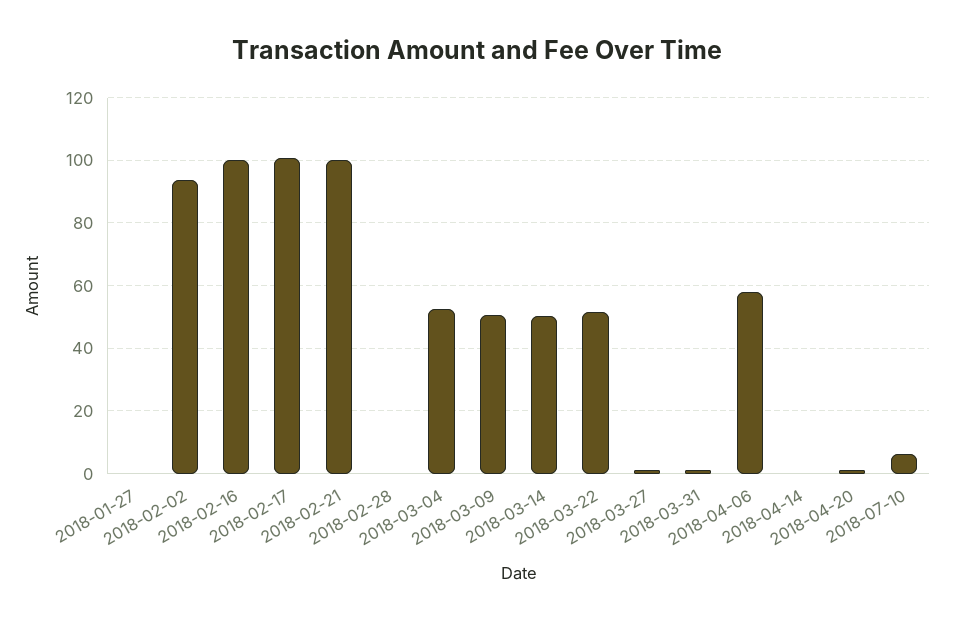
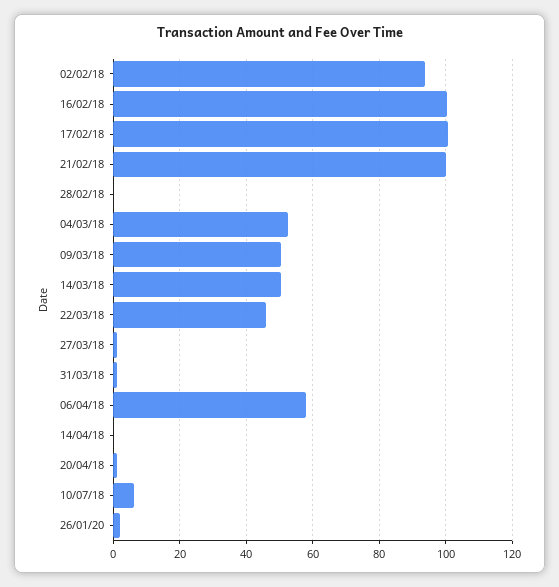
2018-01-27: 0 -> none
2018-03-22: 52 -> 46
26/01/20: none -> 2

